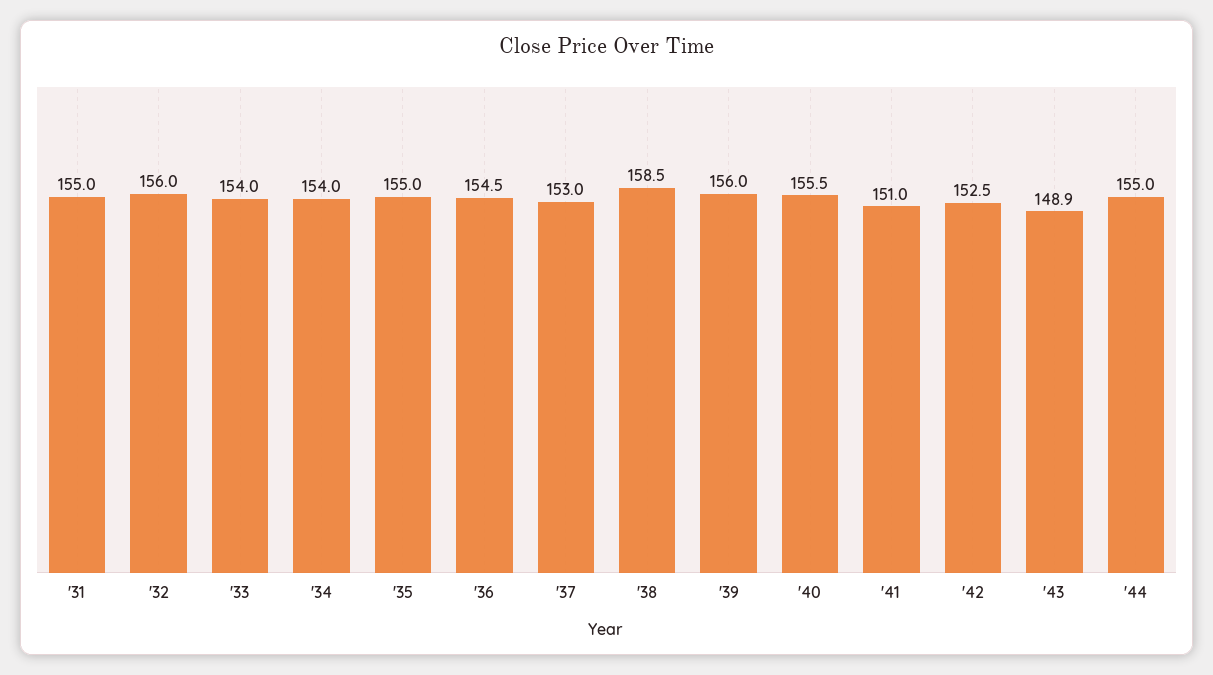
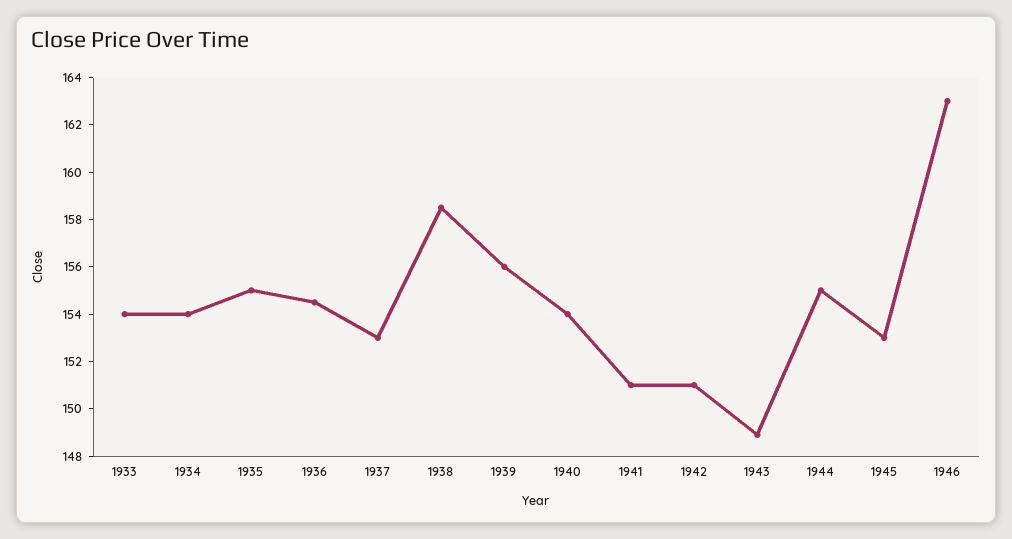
'31: 155 -> none
'32: 156 -> none
'40: 155.5 -> 154
'42: 152.5 -> 151
1945: none -> 153
1946: none -> 163

